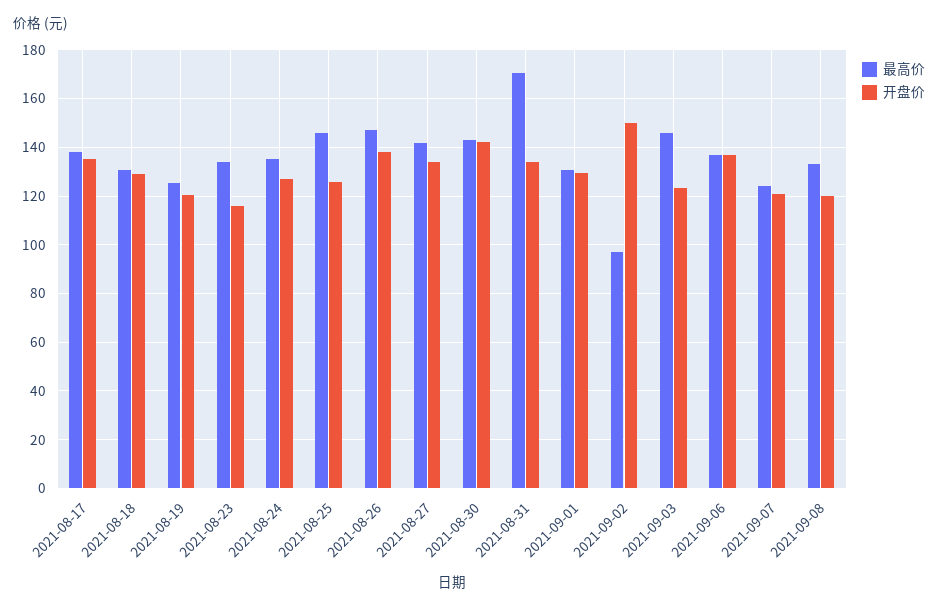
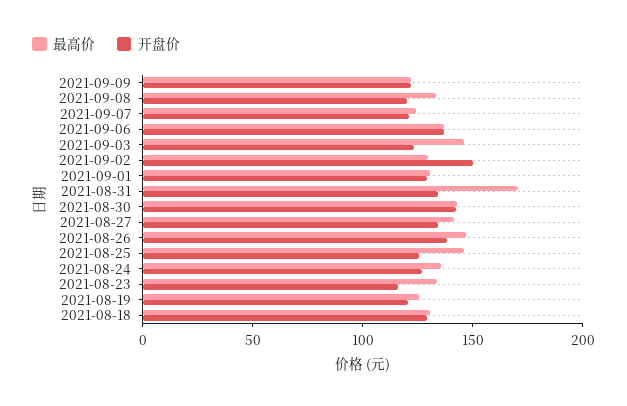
最高价, 2021-08-17: 137.5 -> none
开盘价, 2021-08-17: 135 -> none
最高价, 2021-09-02: 97.5 -> 130
最高价, 2021-09-09: none -> 120
开盘价, 2021-09-09: none -> 120

